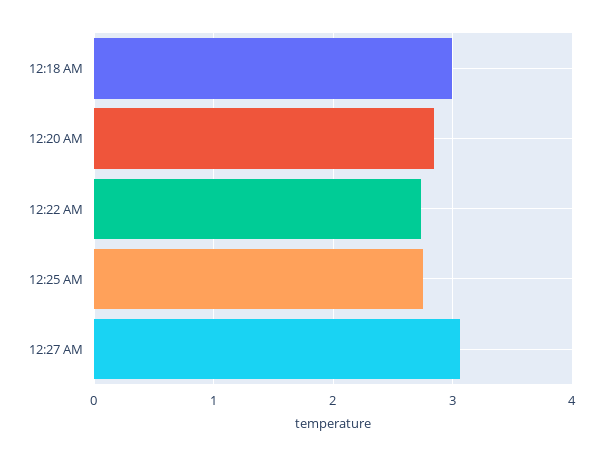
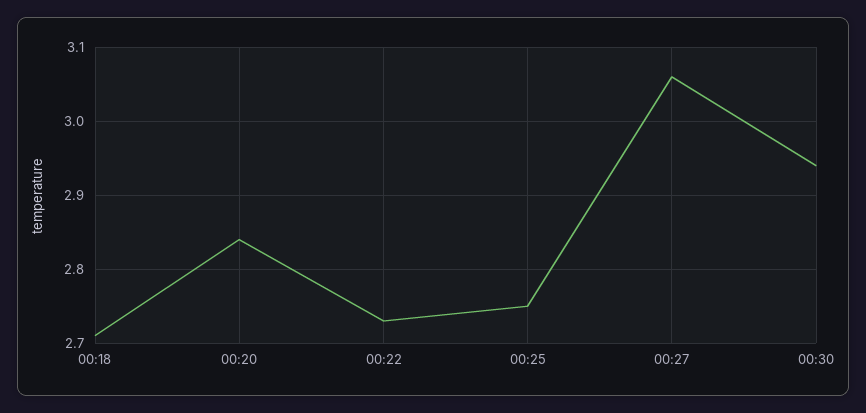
12:18 AM: 3 -> 2.71
00:30: none -> 2.94

